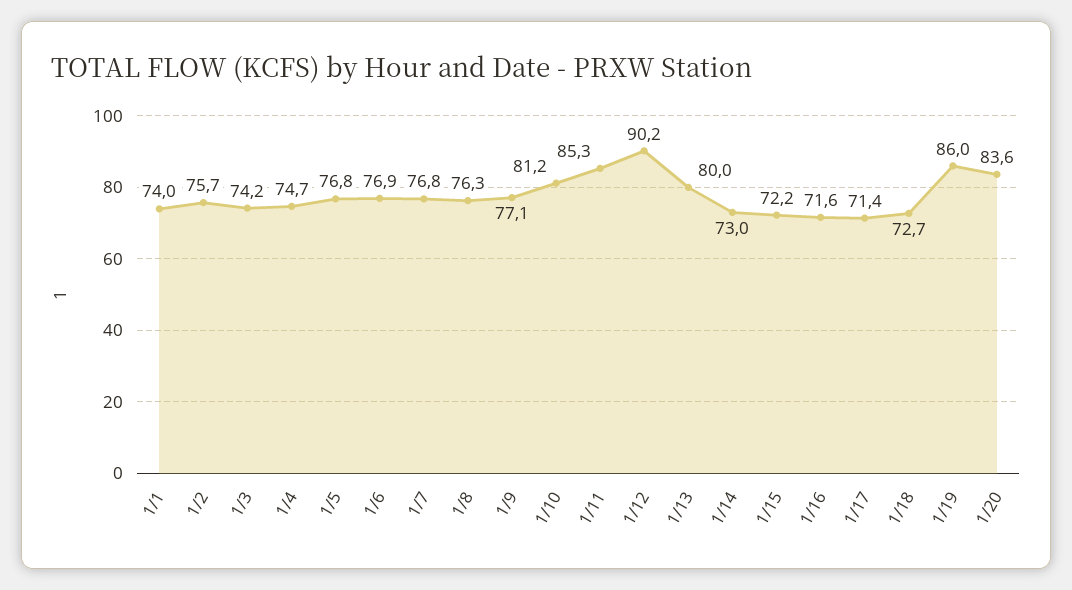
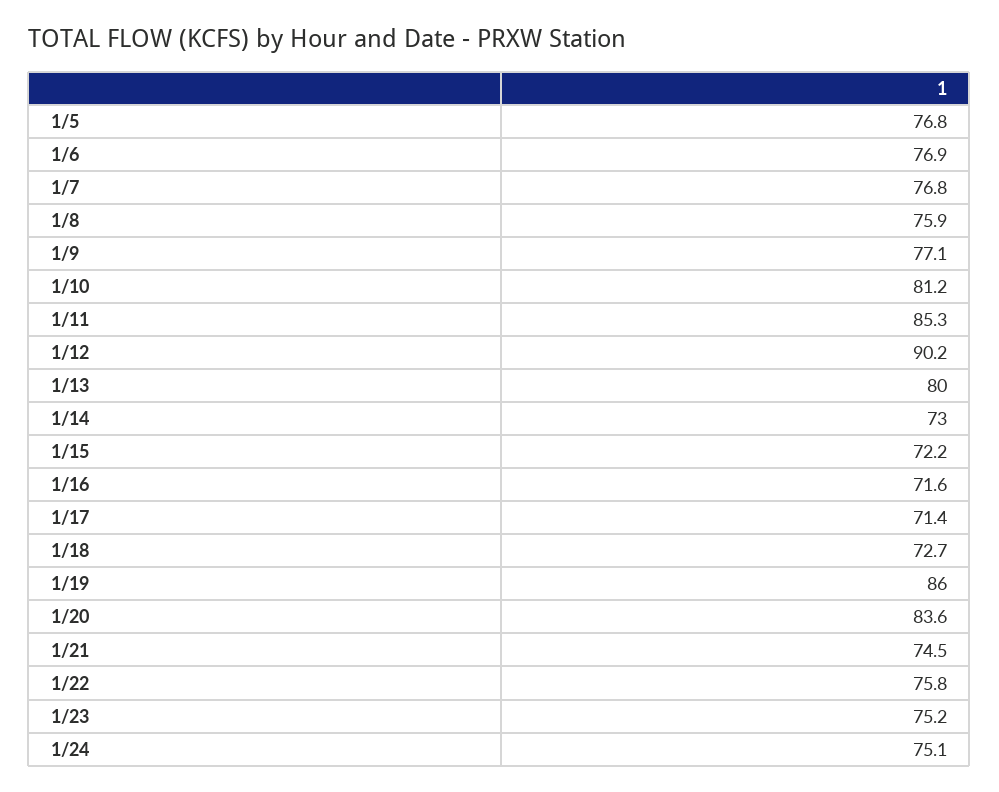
1/1: 74 -> none
1/2: 75.7 -> none
1/3: 74.2 -> none
1/4: 74.7 -> none
1/8: 76.3 -> 75.9
1/21: none -> 74.5
1/22: none -> 75.8
1/23: none -> 75.2
1/24: none -> 75.1

